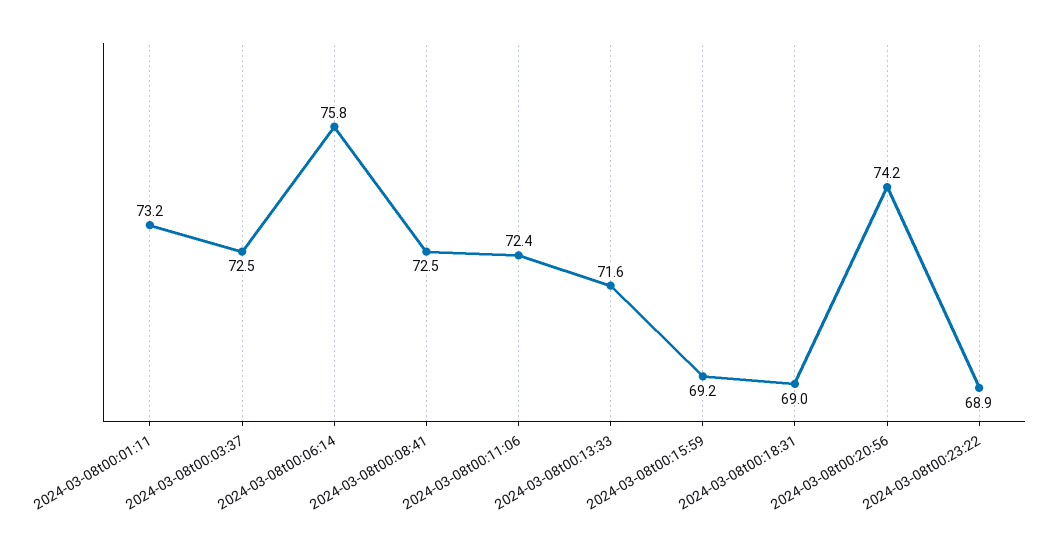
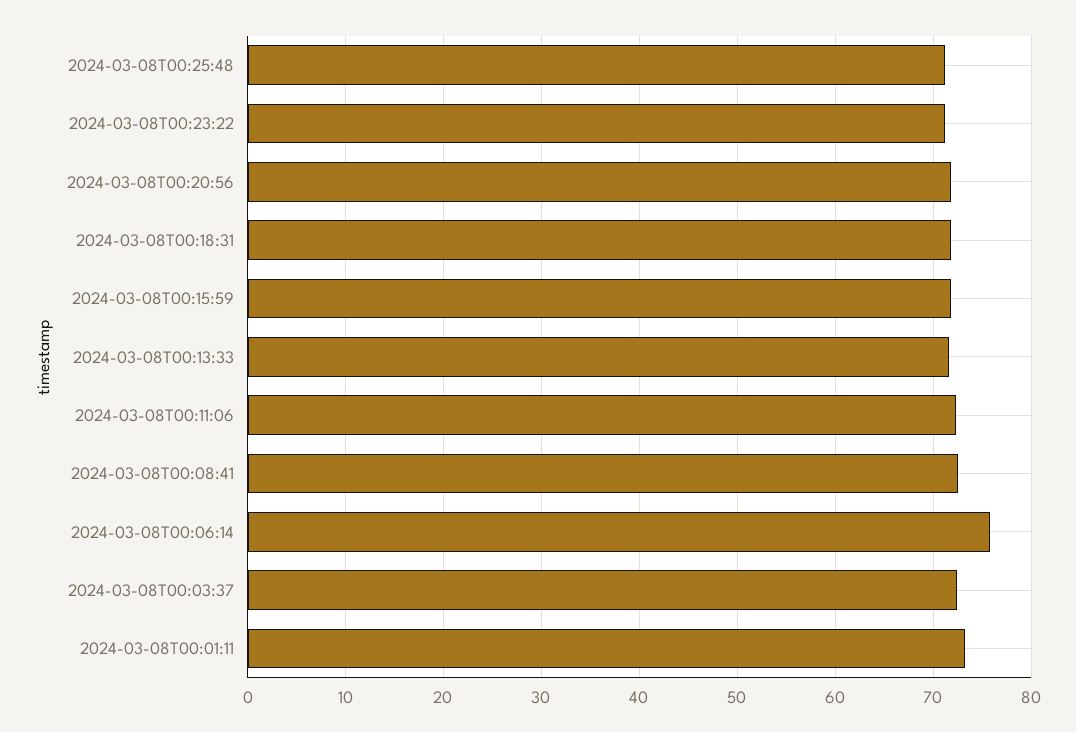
2024-03-08t00:15:59: 69.2 -> 72
2024-03-08t00:18:31: 69 -> 72
2024-03-08t00:20:56: 74.2 -> 72
2024-03-08t00:23:22: 68.9 -> 71
2024-03-08T00:25:48: none -> 71

